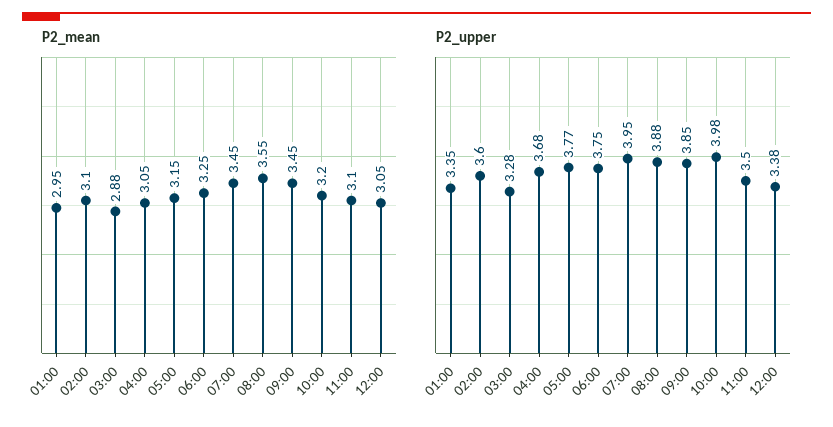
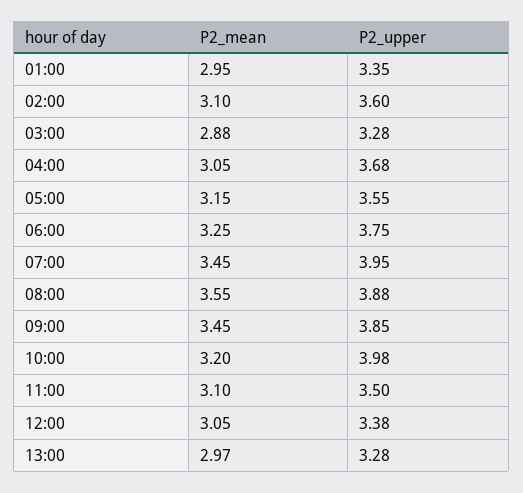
P2_upper, 05:00: 3.77 -> 3.55
P2_mean, 13:00: none -> 2.97
P2_upper, 13:00: none -> 3.28

